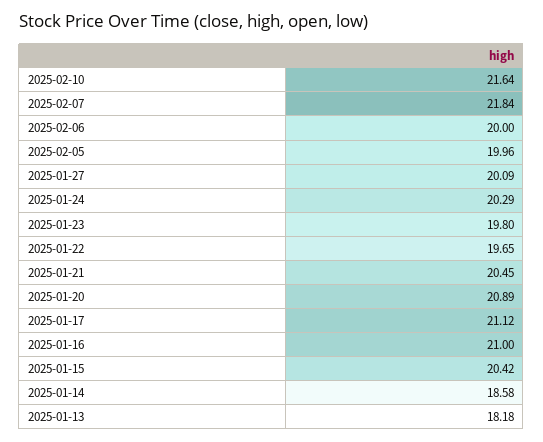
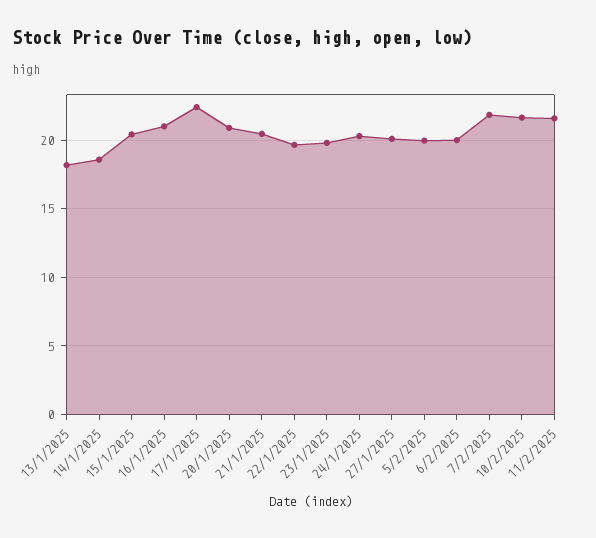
2025-01-17: 21.12 -> 22.5
11/2/2025: none -> 21.5

